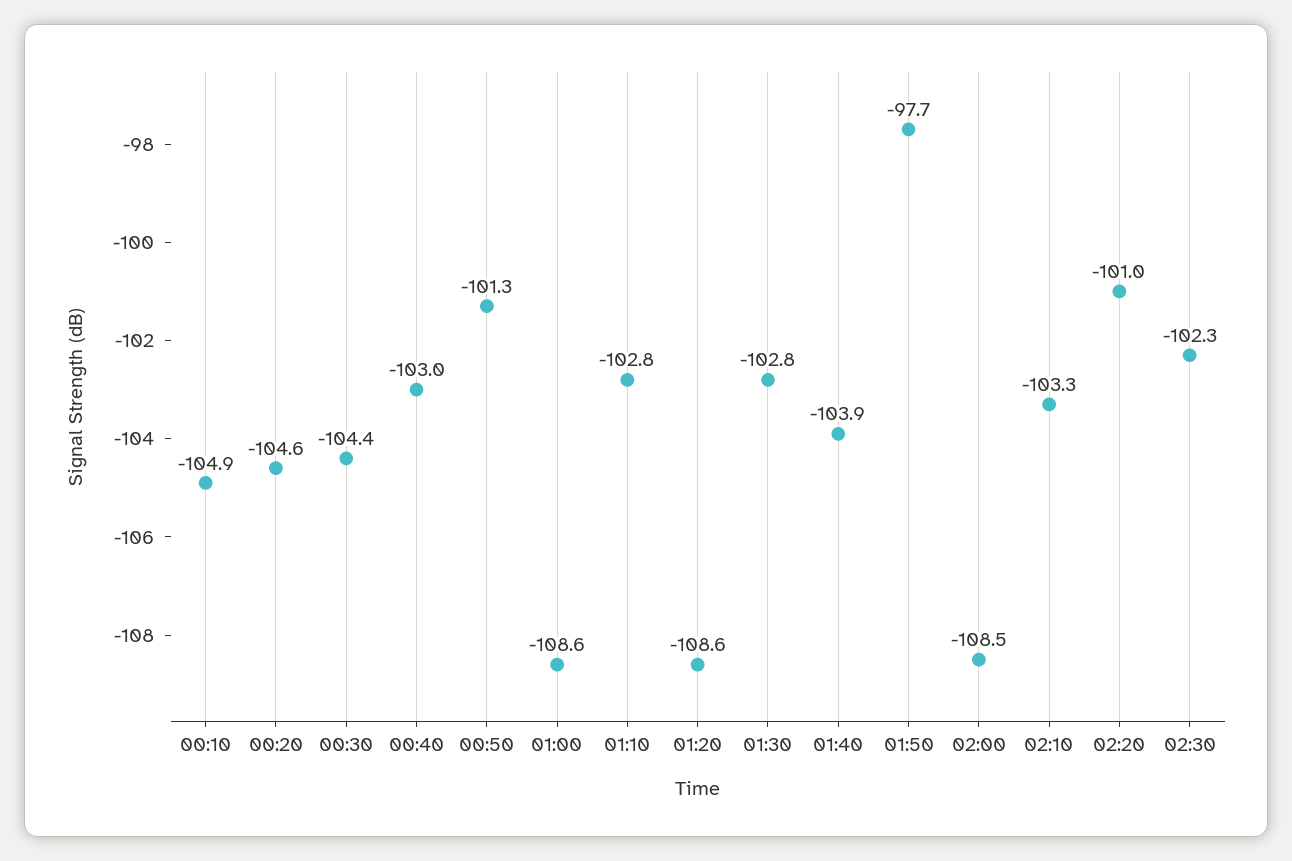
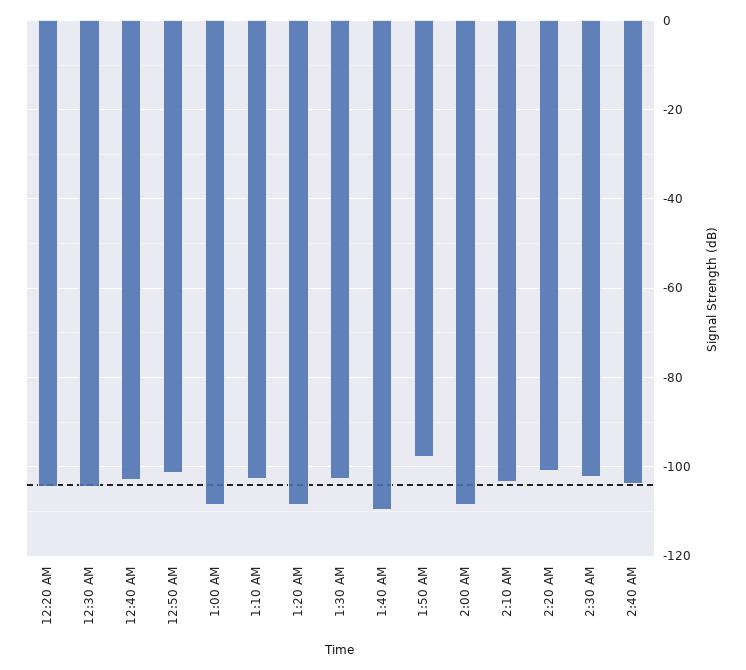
00:10: -104.9 -> none
01:40: -103.9 -> -110
2:40 AM: none -> -104

